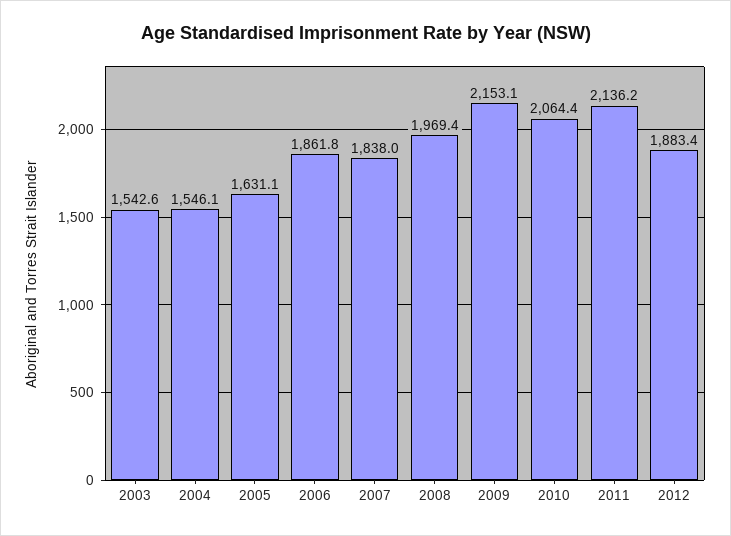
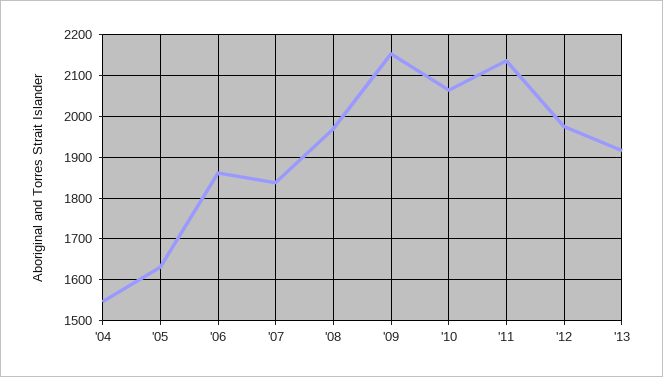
2003: 1542.6 -> none
2012: 1883.4 -> 1980
'13: none -> 1920

